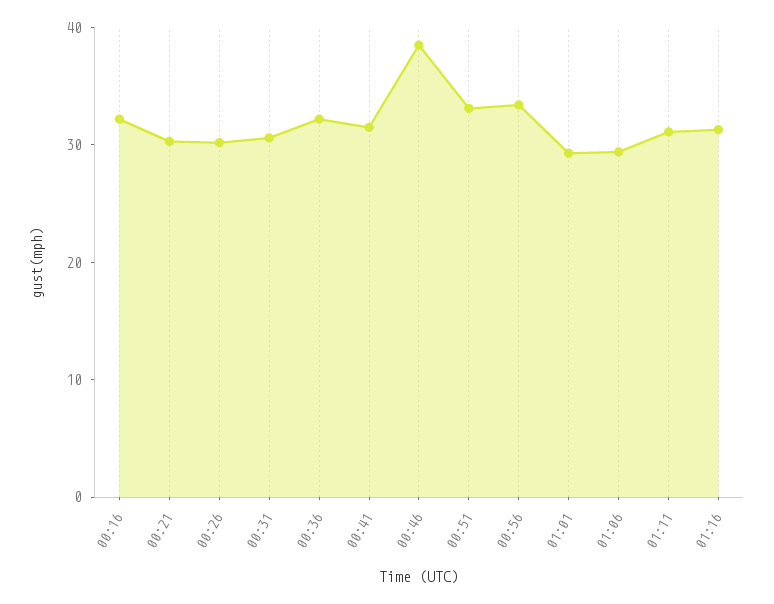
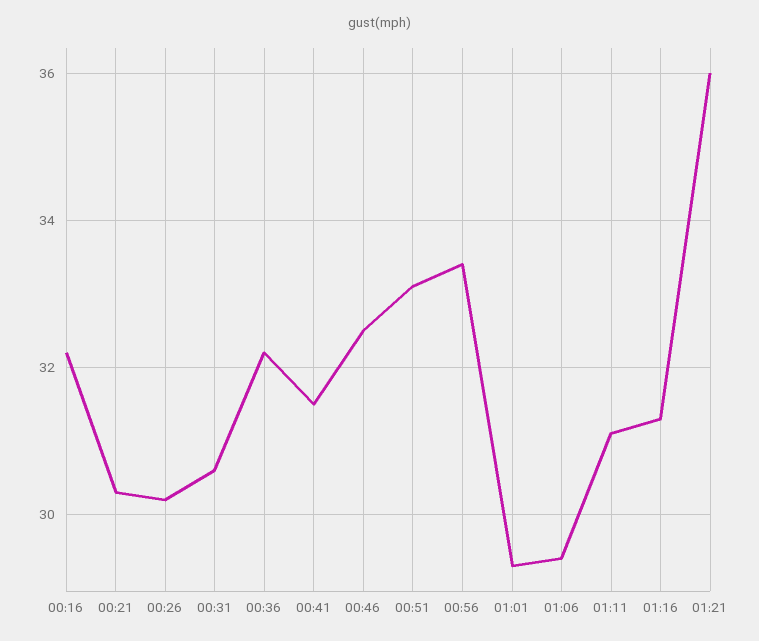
00:46: 38 -> 32.5
01:21: none -> 36

